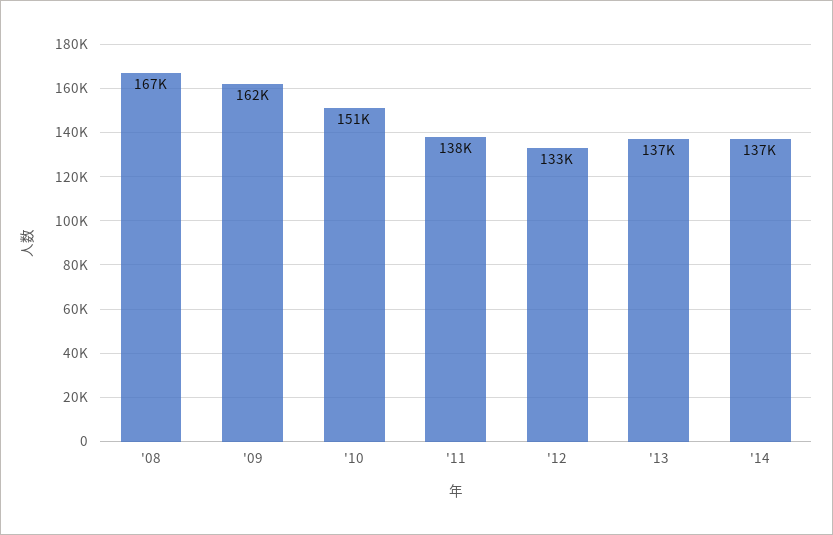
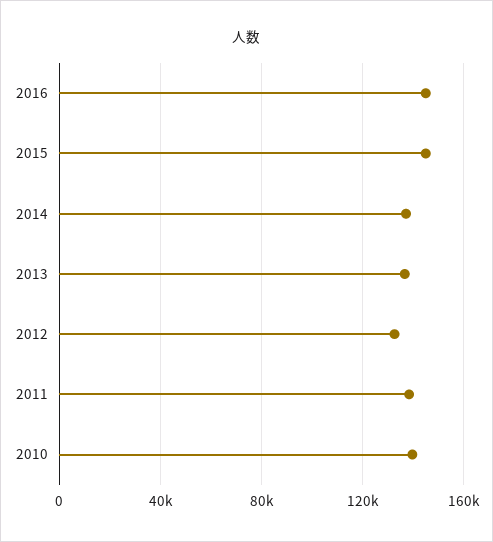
'08: 167000 -> none
'09: 162000 -> none
'10: 151000 -> 140000
2016: none -> 145000
2015: none -> 145000

